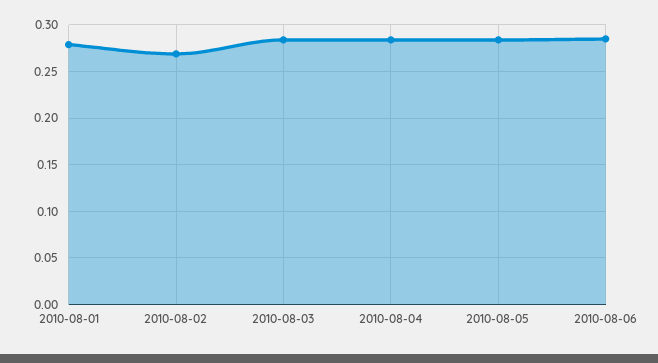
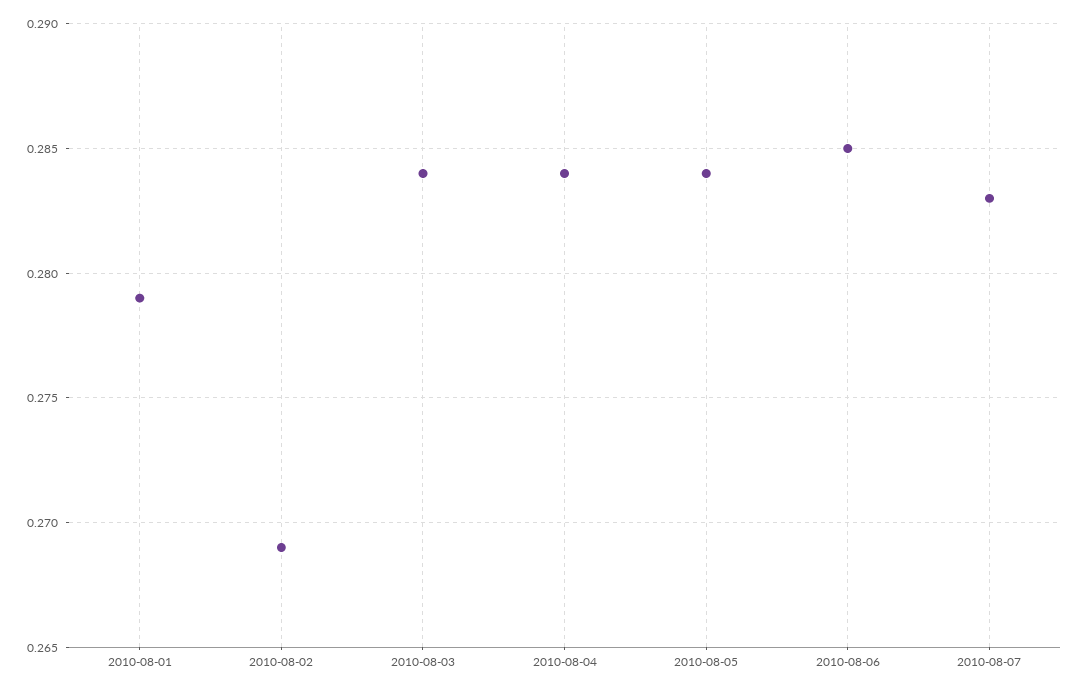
2010-08-07: none -> 0.283

